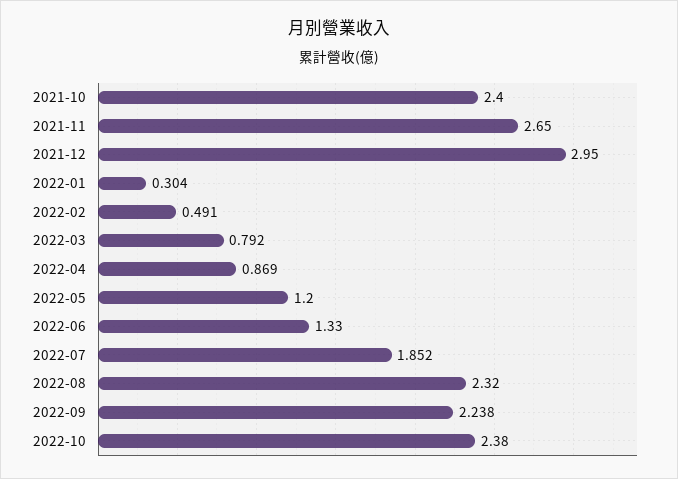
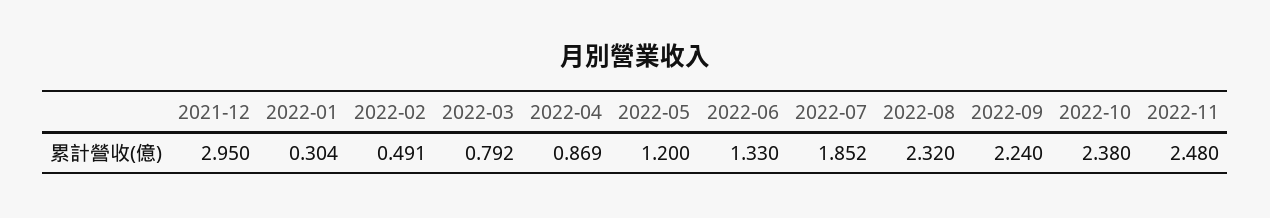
2021-10: 2.4 -> none
2021-11: 2.65 -> none
2022-09: 2.238 -> 2.24
2022-11: none -> 2.48

